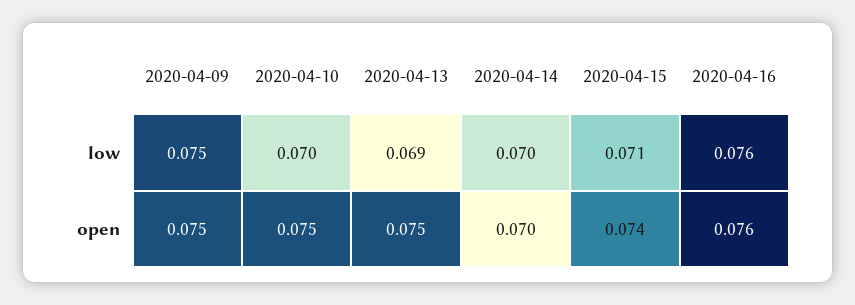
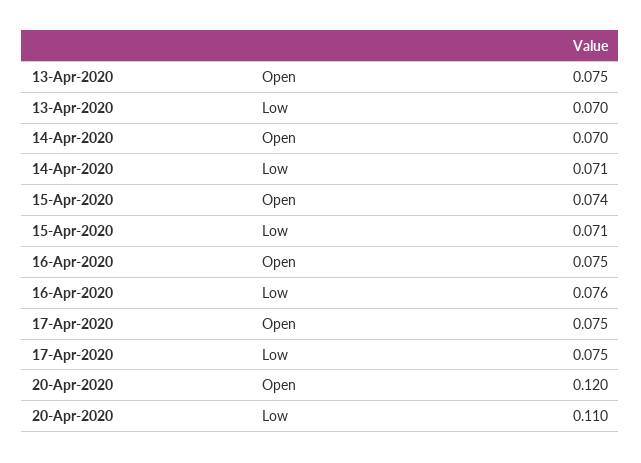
2020-04-09, low: 0.075 -> none
2020-04-10, low: 0.07 -> none
2020-04-13, low: 0.069 -> 0.07
2020-04-14, low: 0.07 -> 0.071
2020-04-09, open: 0.075 -> none
2020-04-10, open: 0.075 -> none
2020-04-16, open: 0.076 -> 0.075
17-Apr-2020, open: none -> 0.075
17-Apr-2020, low: none -> 0.075
20-Apr-2020, open: none -> 0.12
20-Apr-2020, low: none -> 0.11

